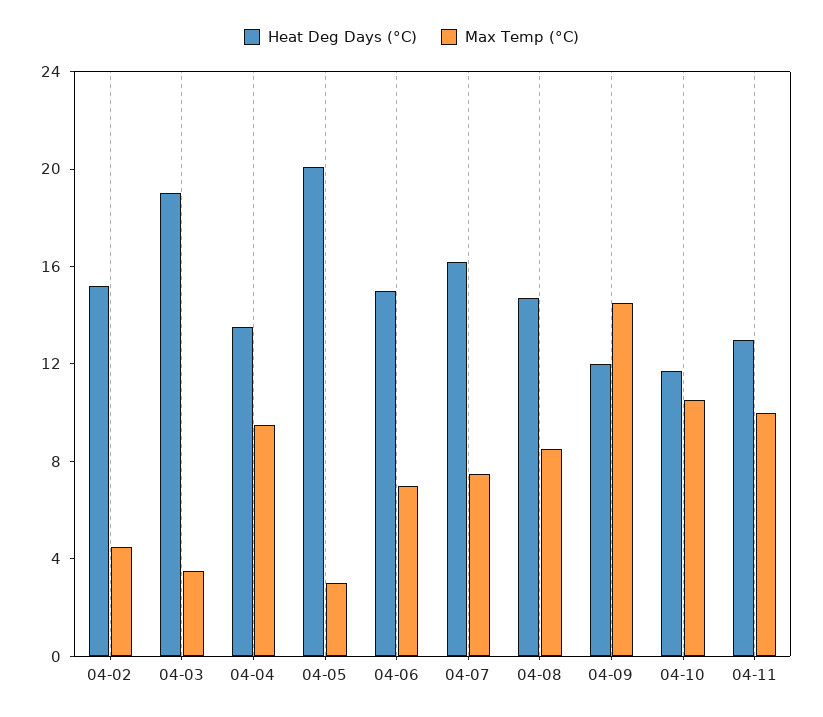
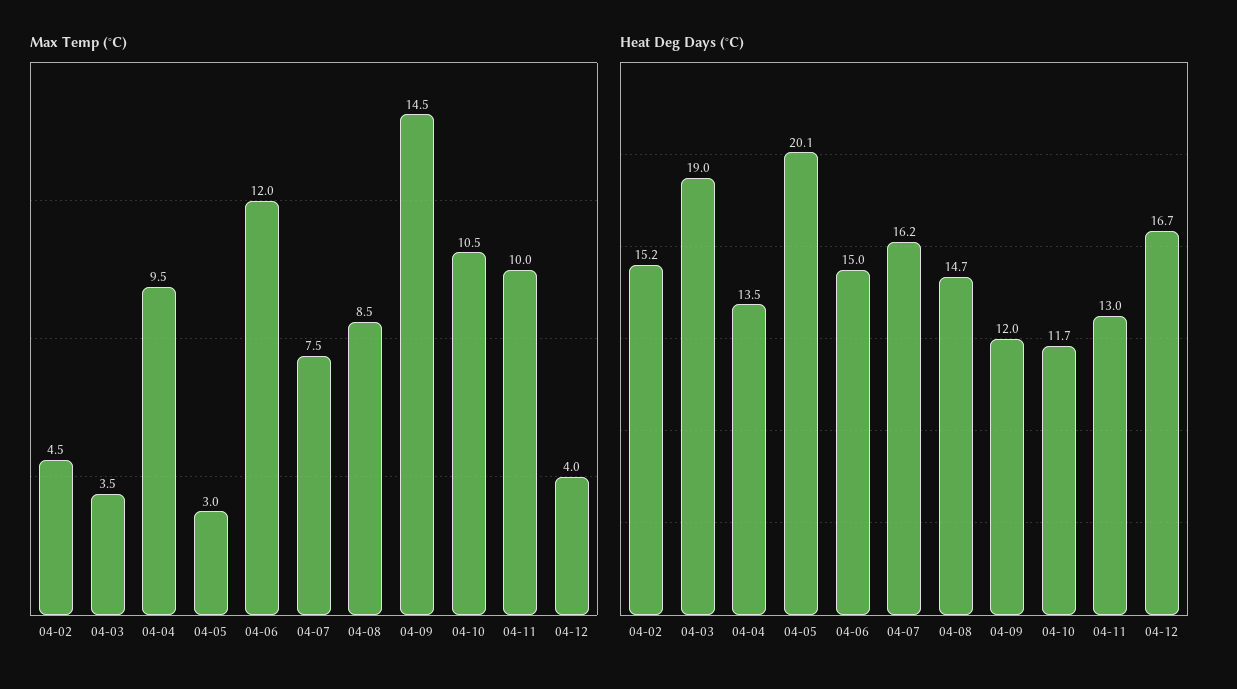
Max Temp (°C), 04-06: 7 -> 12
Max Temp (°C), 04-12: none -> 4
Heat Deg Days (°C), 04-12: none -> 16.7

